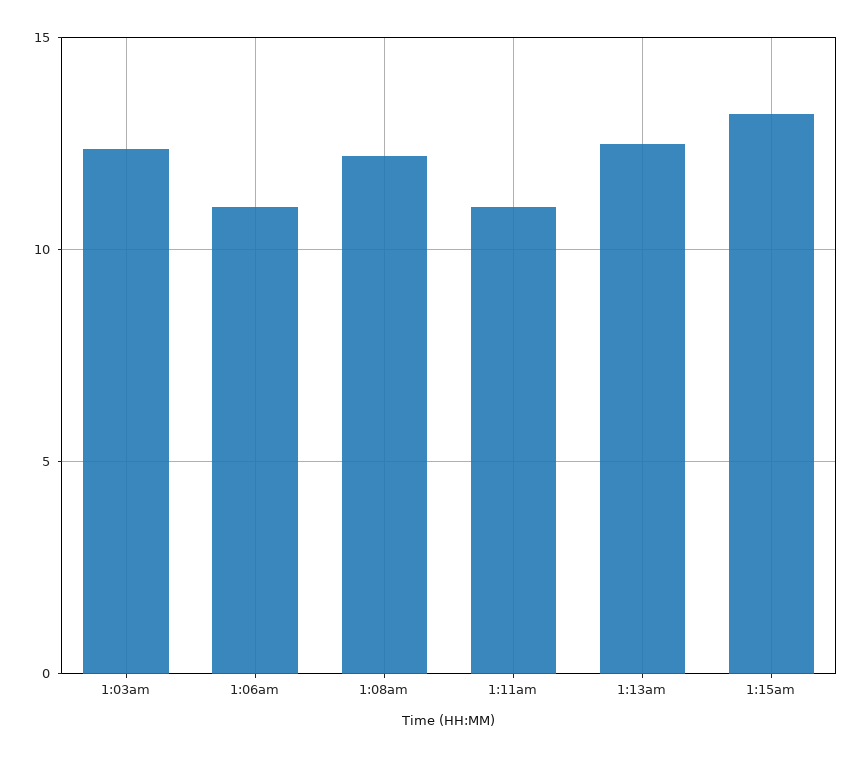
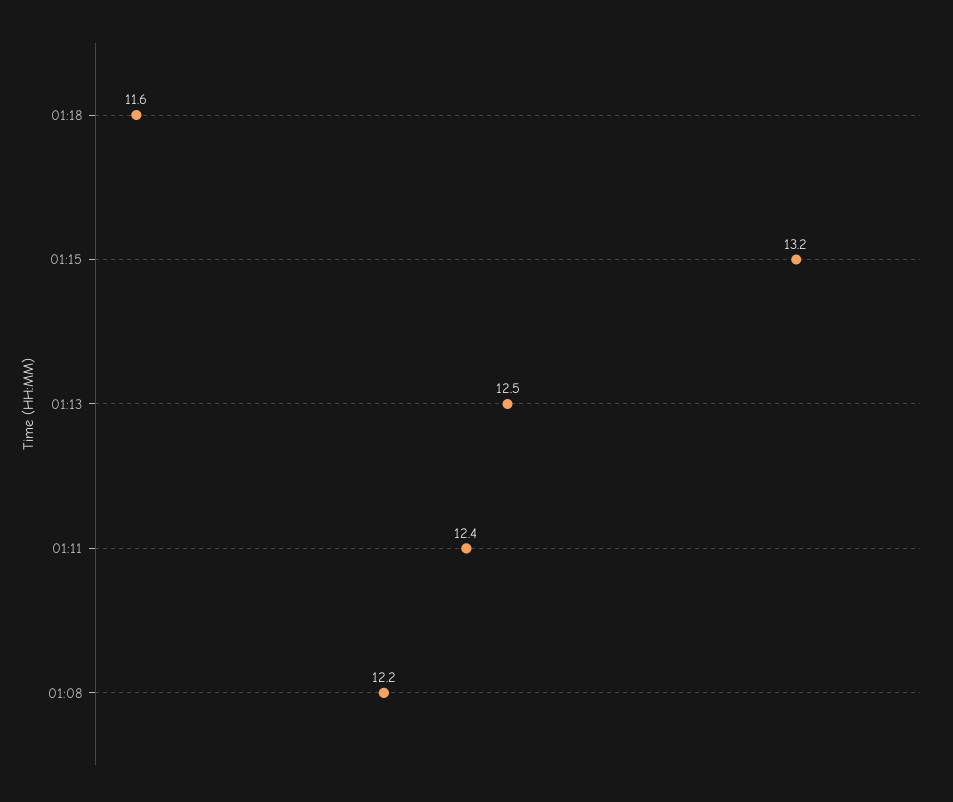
1:03am: 12.5 -> none
1:06am: 11 -> none
1:11am: 11 -> 12.4
01:18: none -> 11.6

